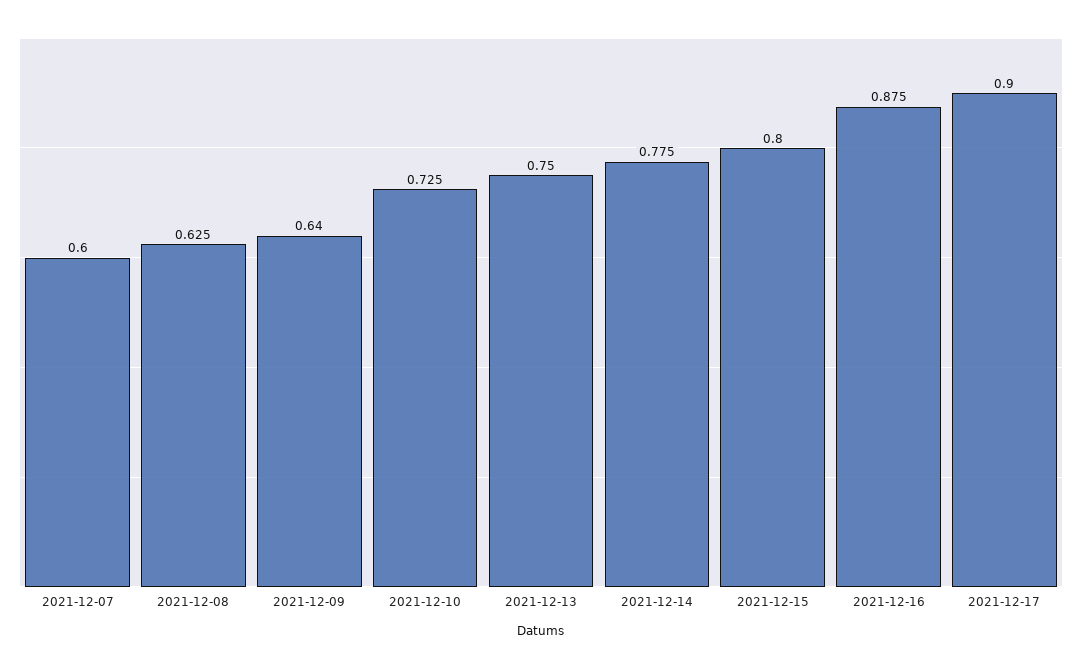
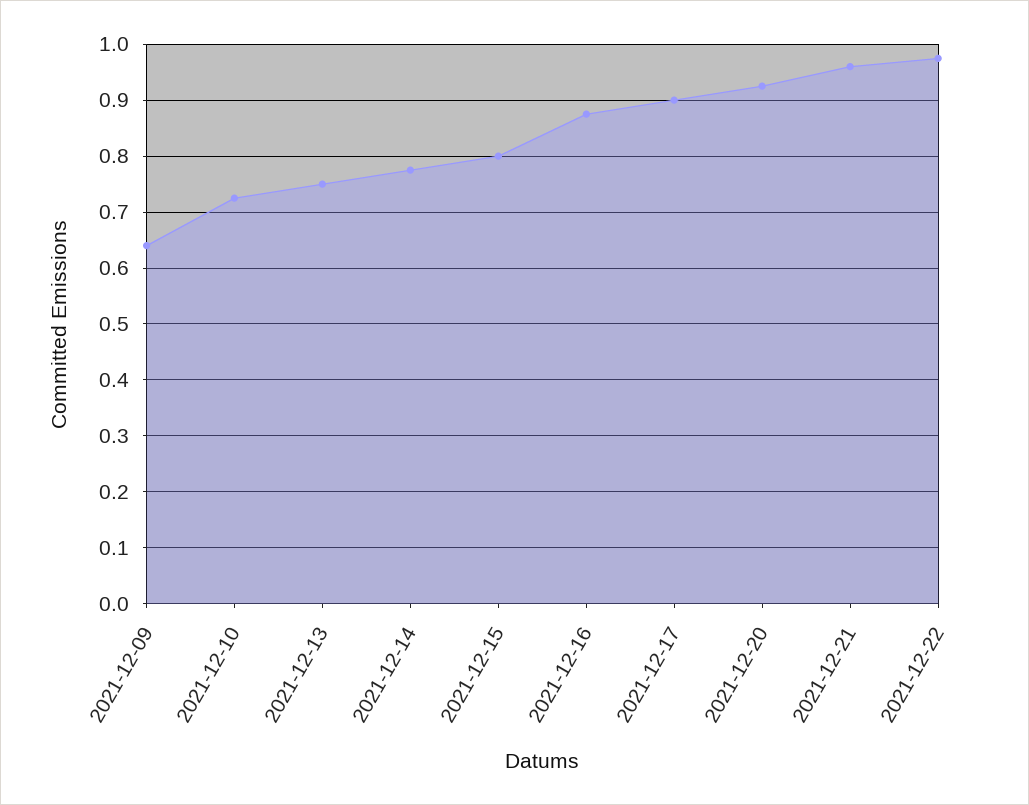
2021-12-07: 0.6 -> none
2021-12-08: 0.625 -> none
2021-12-20: none -> 0.92
2021-12-21: none -> 0.96
2021-12-22: none -> 0.98

